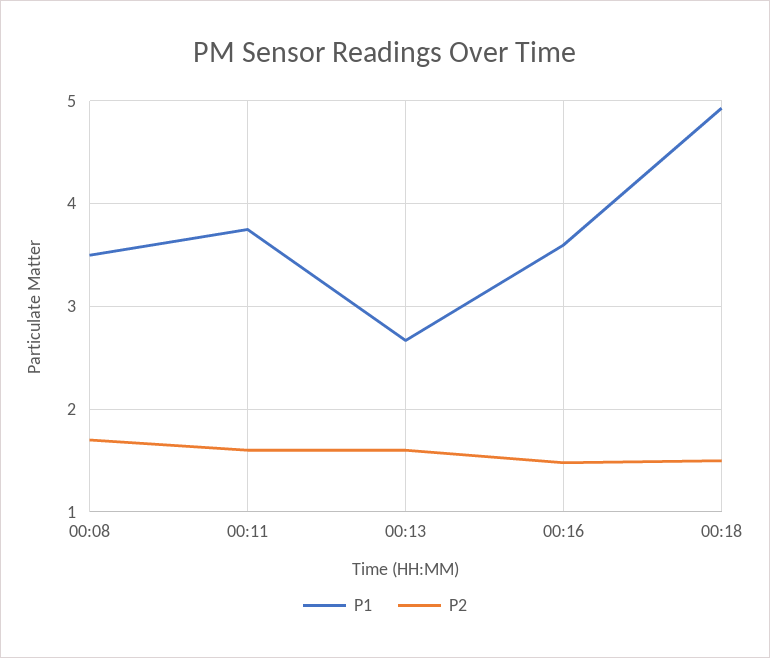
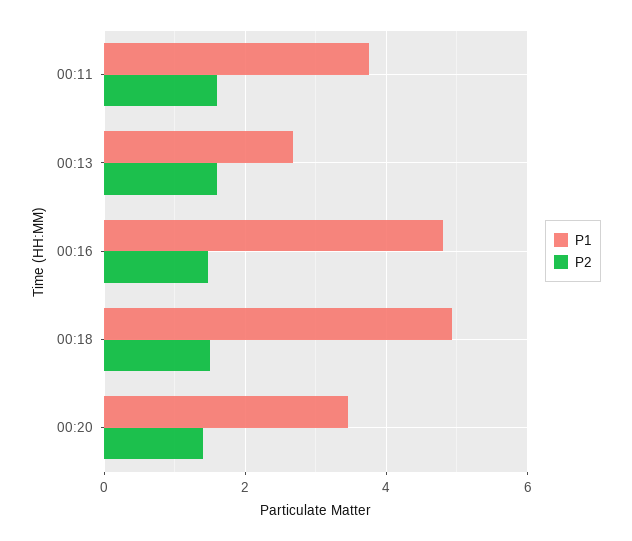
P1, 00:08: 3.5 -> none
P2, 00:08: 1.7 -> none
P1, 00:16: 3.6 -> 4.8
P1, 00:20: none -> 3.4
P2, 00:20: none -> 1.4

